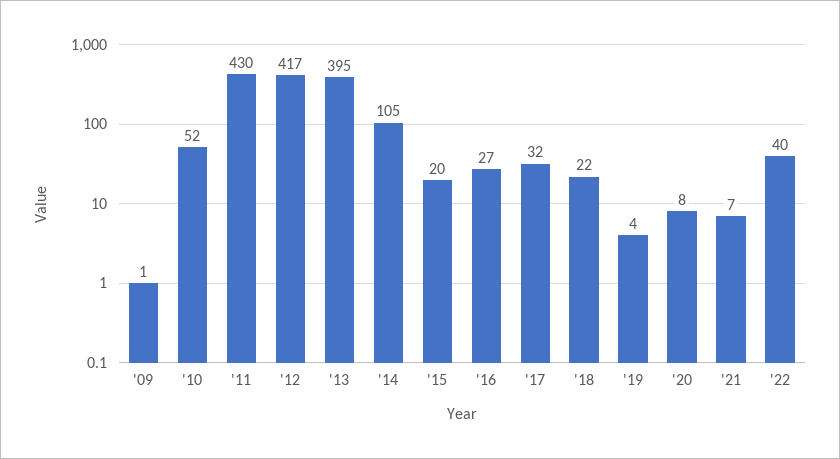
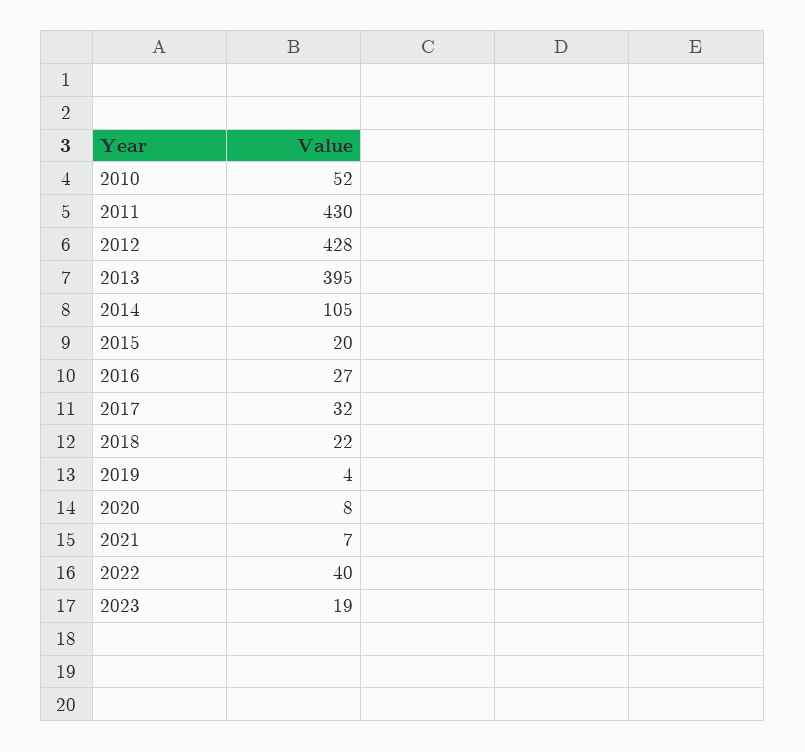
'09: 1 -> none
'12: 417 -> 428
2023: none -> 19

